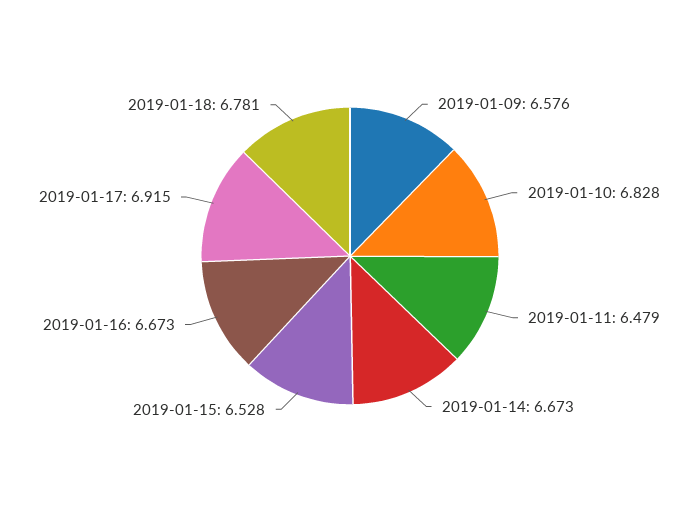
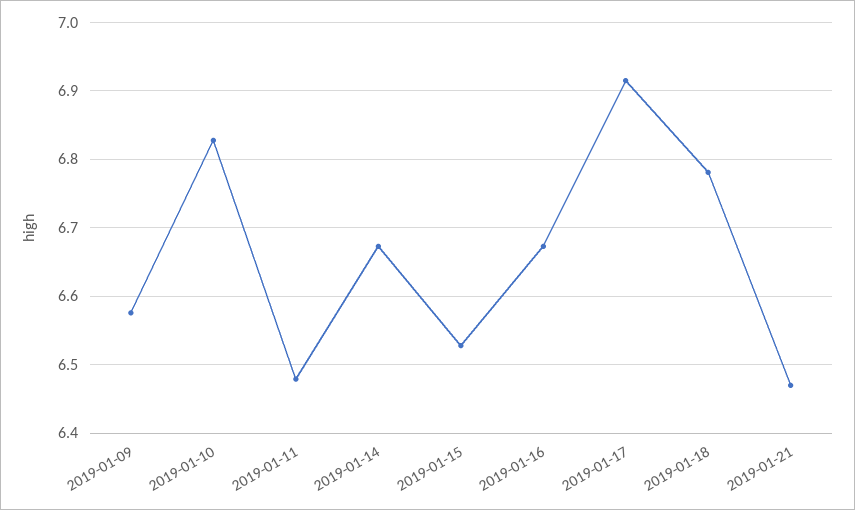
2019-01-21: none -> 6.47

